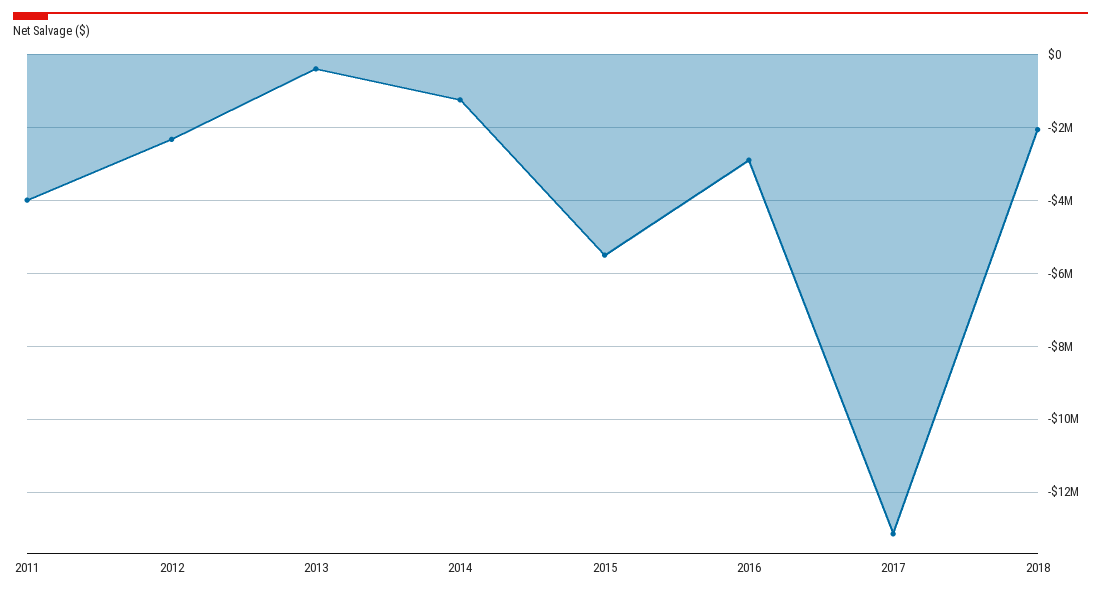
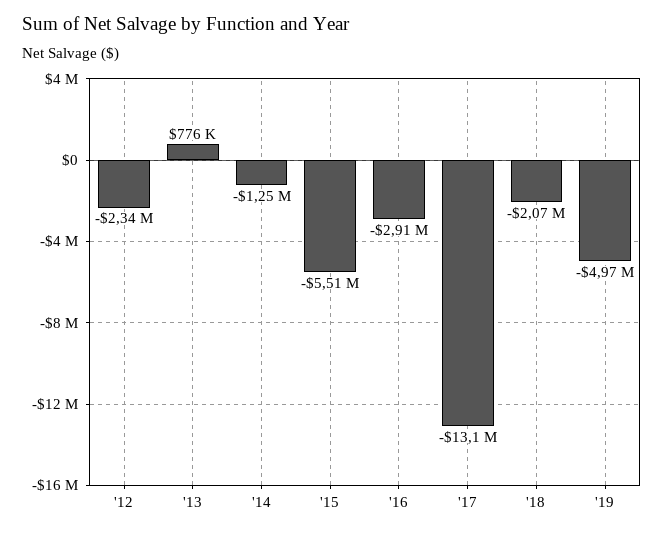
2011: -4000000 -> none
2013: -400000 -> 776000
'19: none -> -4970000

